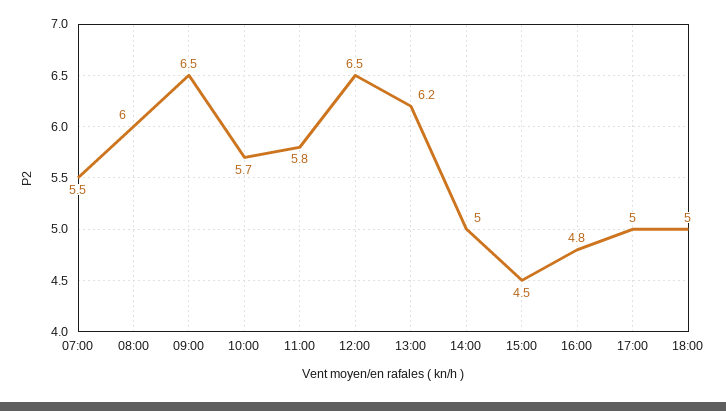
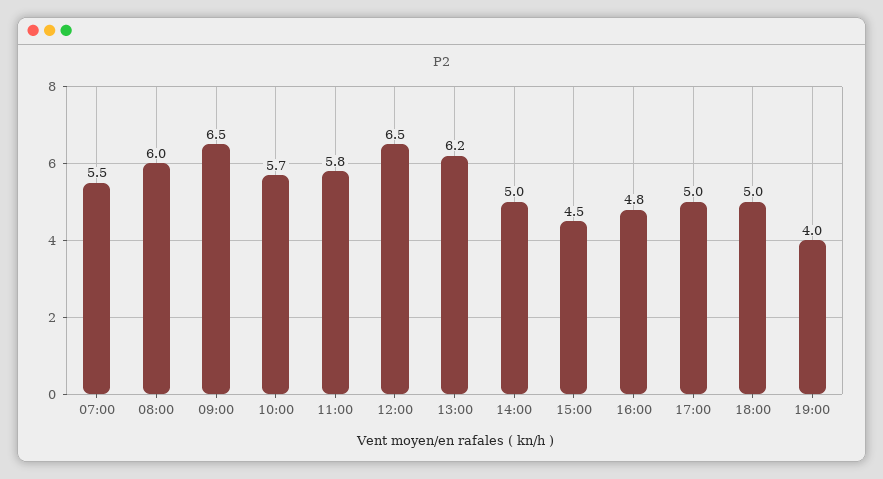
19:00: none -> 4

